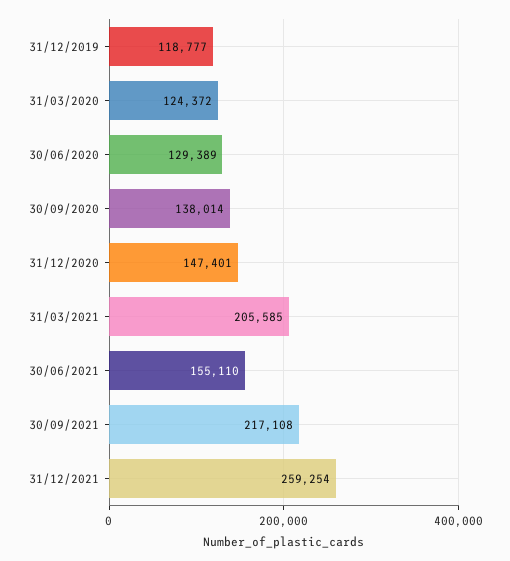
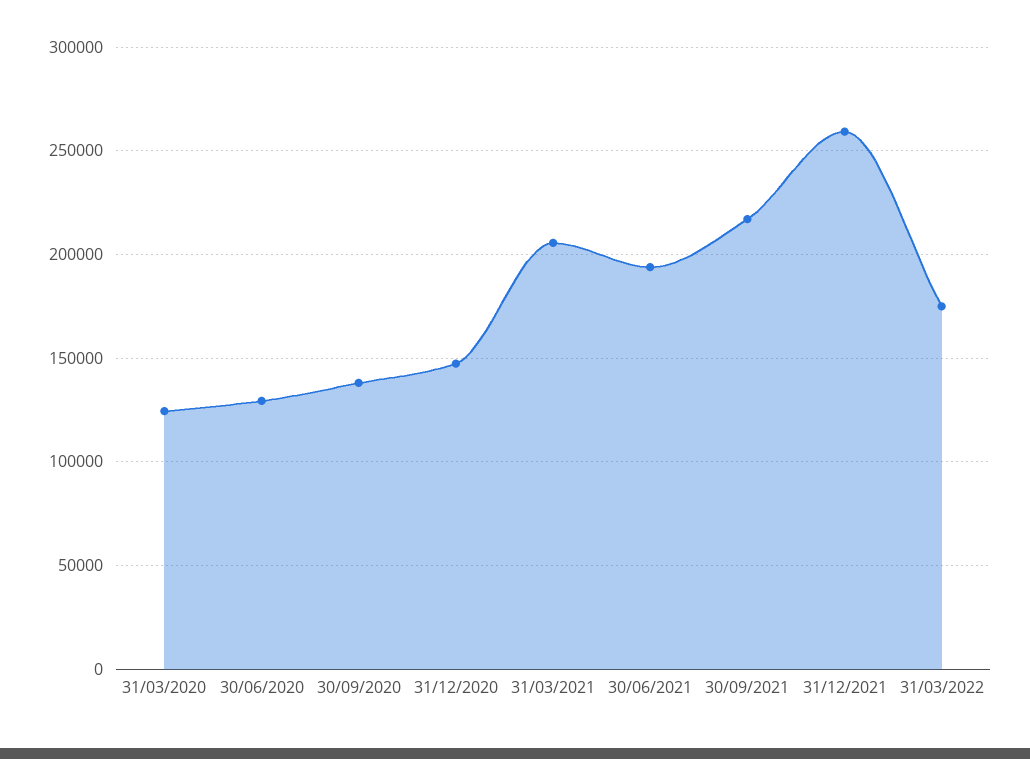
31/12/2019: 118777 -> none
30/06/2021: 155110 -> 195000
31/03/2022: none -> 175000

